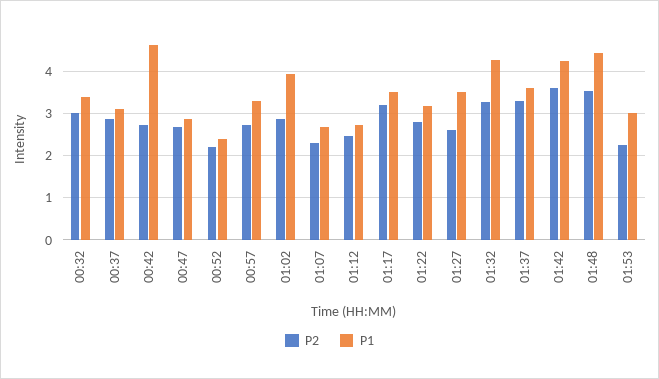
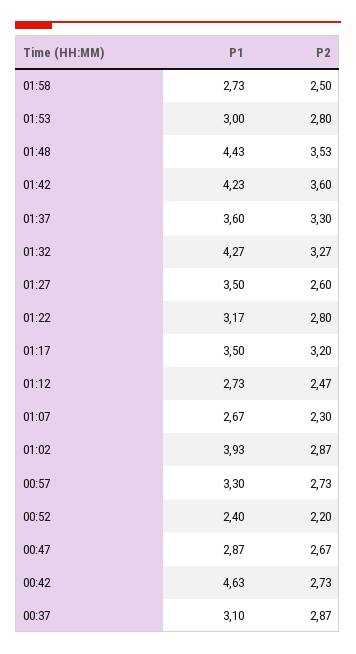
P2, 00:32: 3 -> none
P1, 00:32: 3.4 -> none
P2, 01:53: 2.2 -> 2.8
P1, 01:58: none -> 2.73
P2, 01:58: none -> 2.5

